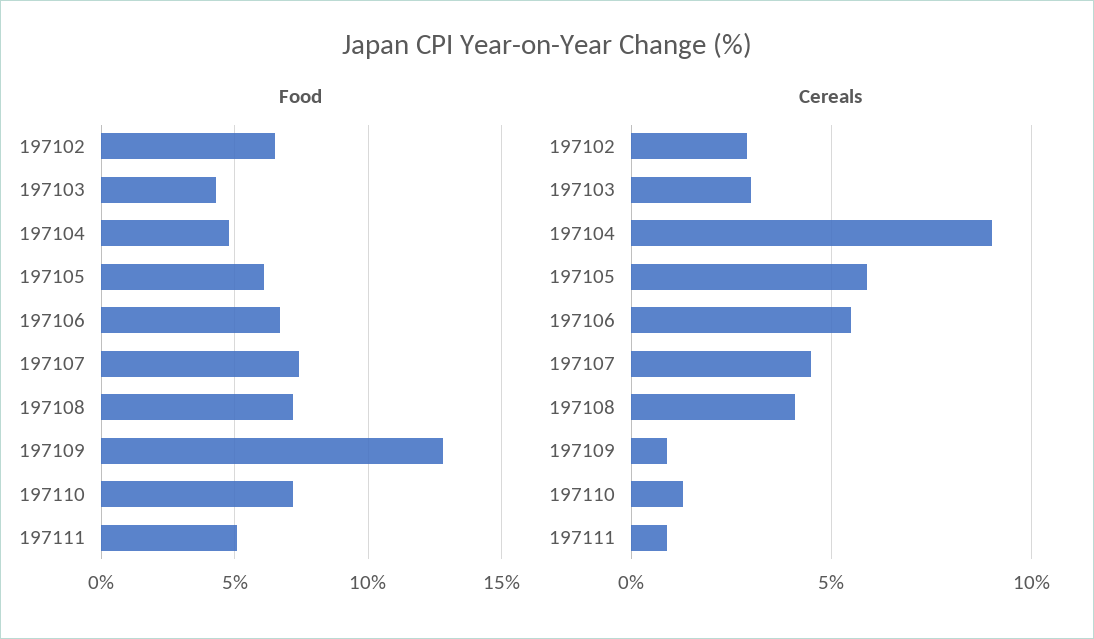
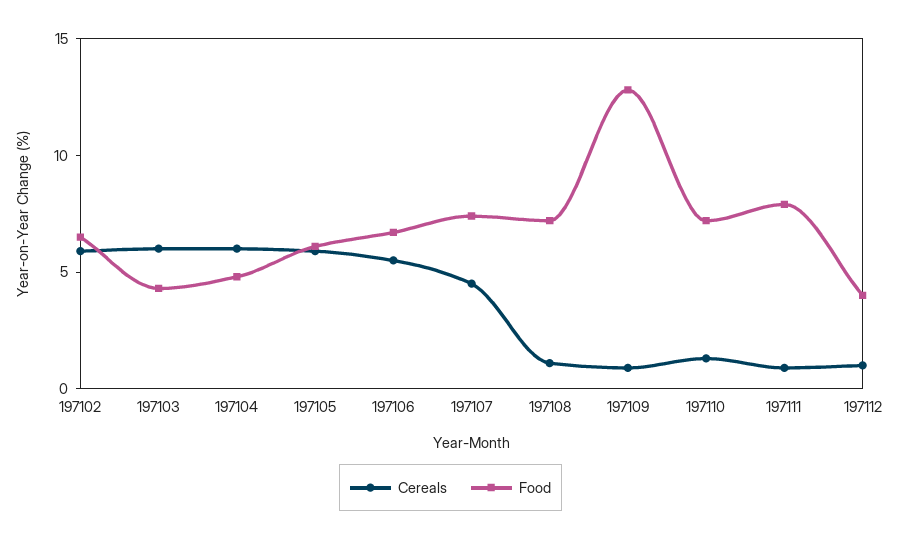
Food, 197111: 5 -> 8
Cereals, 197102: 3 -> 6
Cereals, 197103: 3 -> 6
Cereals, 197104: 9 -> 6
Cereals, 197108: 4 -> 1
Cereals, 197112: none -> 1
Food, 197112: none -> 4

